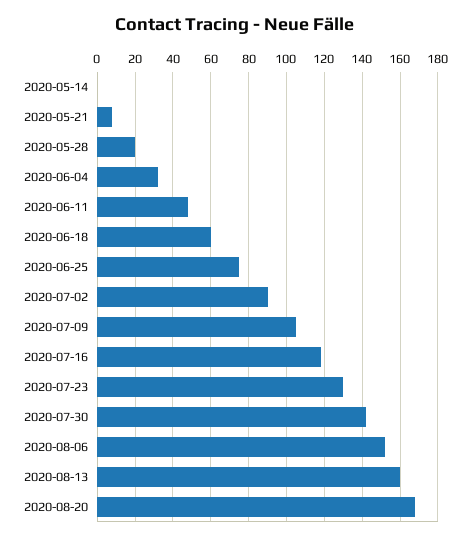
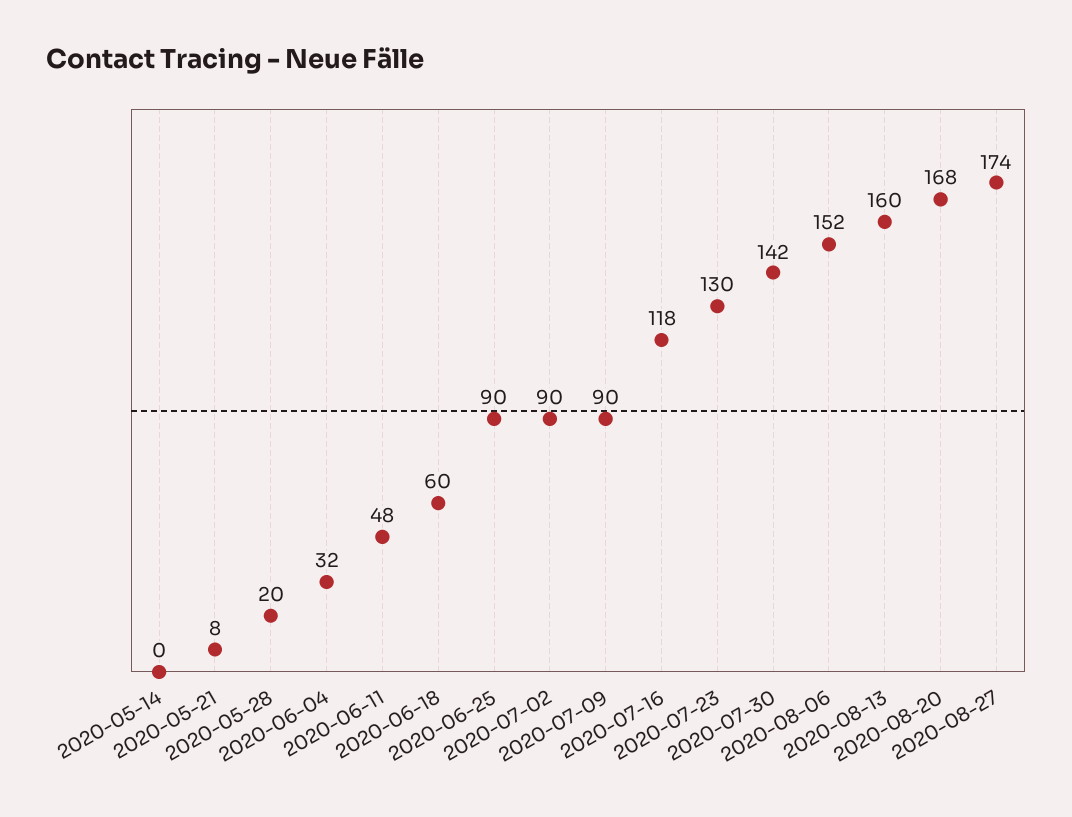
2020-06-25: 75 -> 90
2020-07-09: 105 -> 90
2020-08-27: none -> 174

